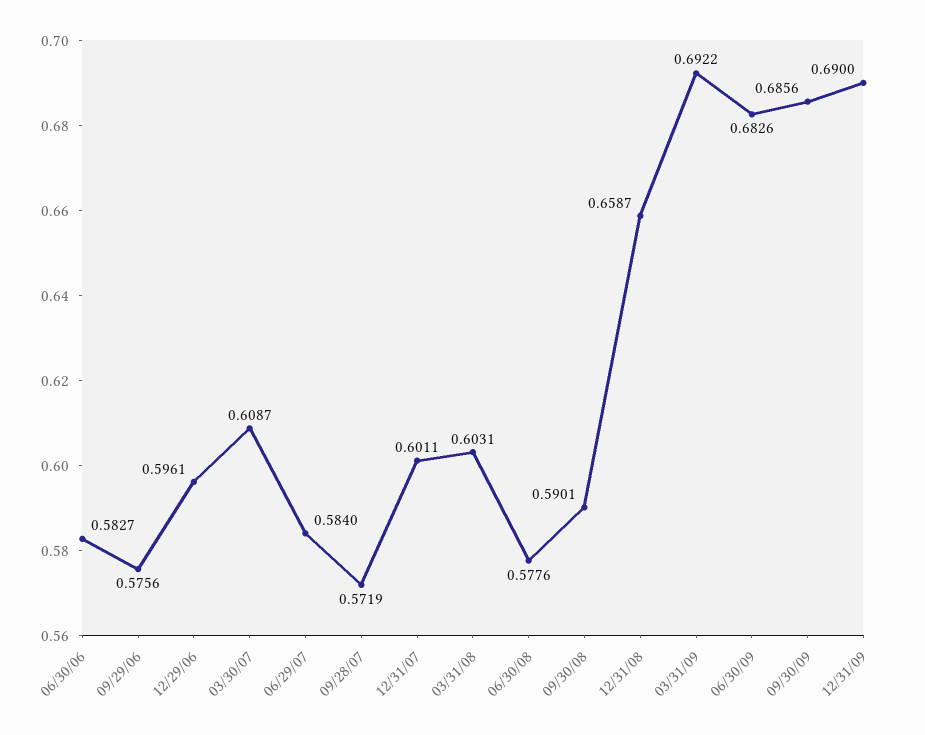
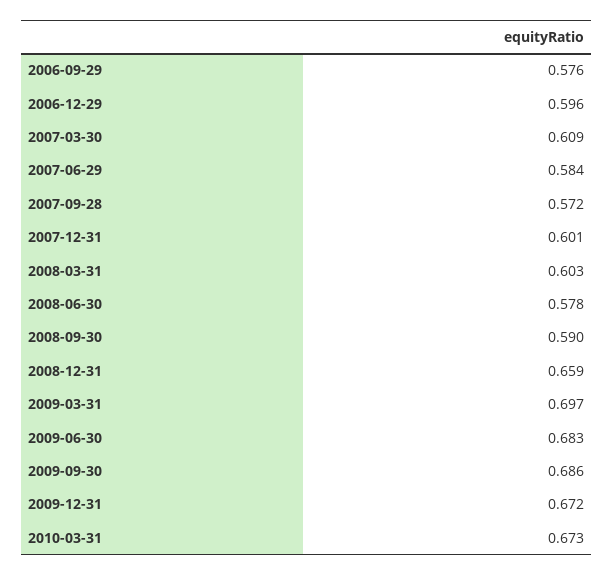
06/30/06: 0.5827 -> none
03/31/09: 0.6922 -> 0.697
12/31/09: 0.69 -> 0.672
2010-03-31: none -> 0.673

